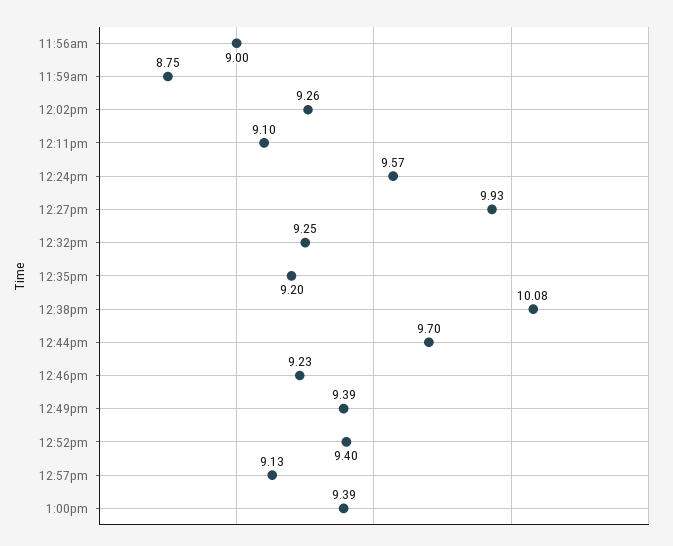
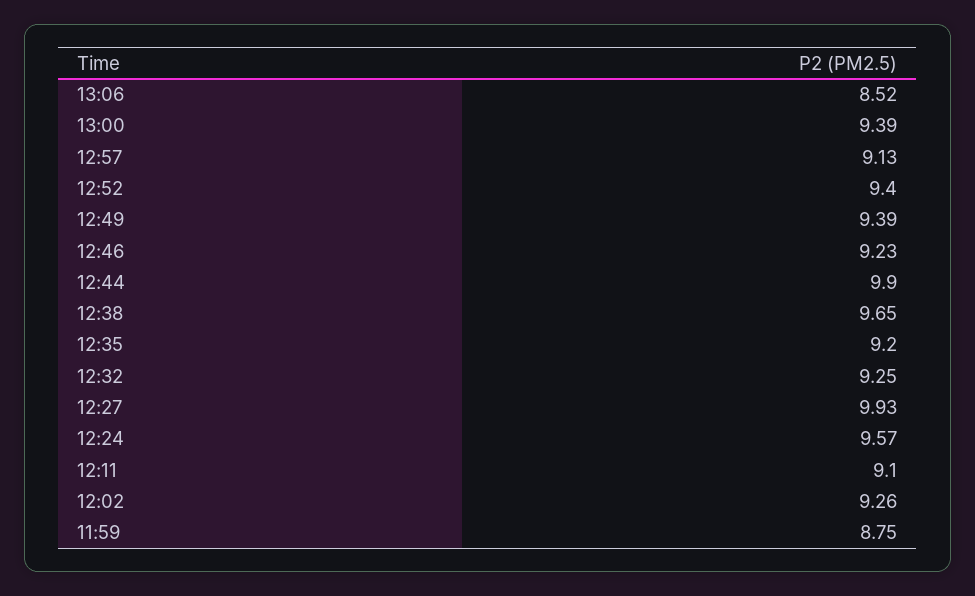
11:56am: 9 -> none
12:38pm: 10.08 -> 9.65
12:44pm: 9.7 -> 9.9
13:06: none -> 8.52

